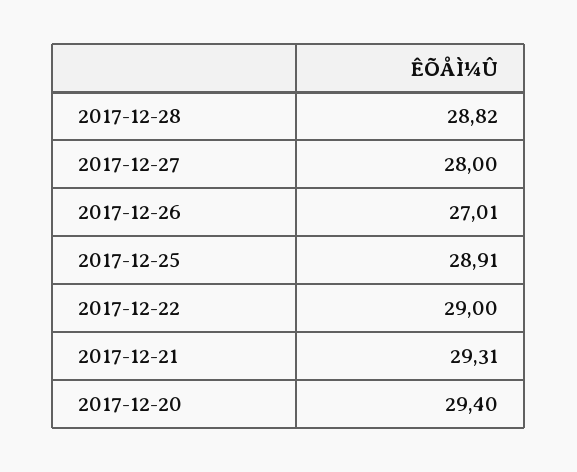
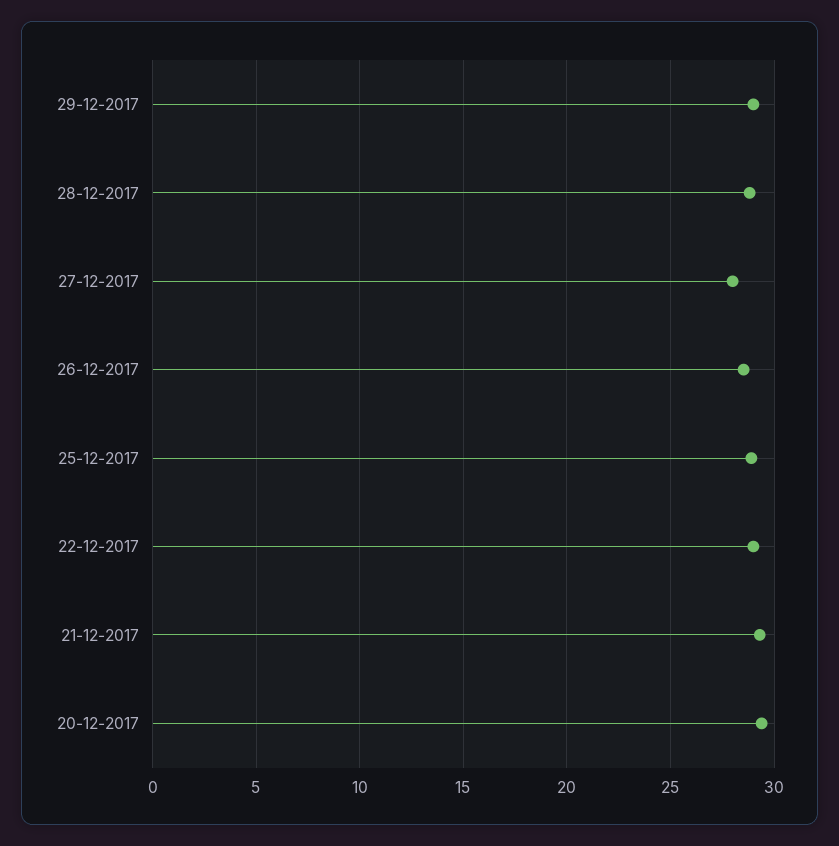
2017-12-26: 27.01 -> 28.5
29-12-2017: none -> 29

